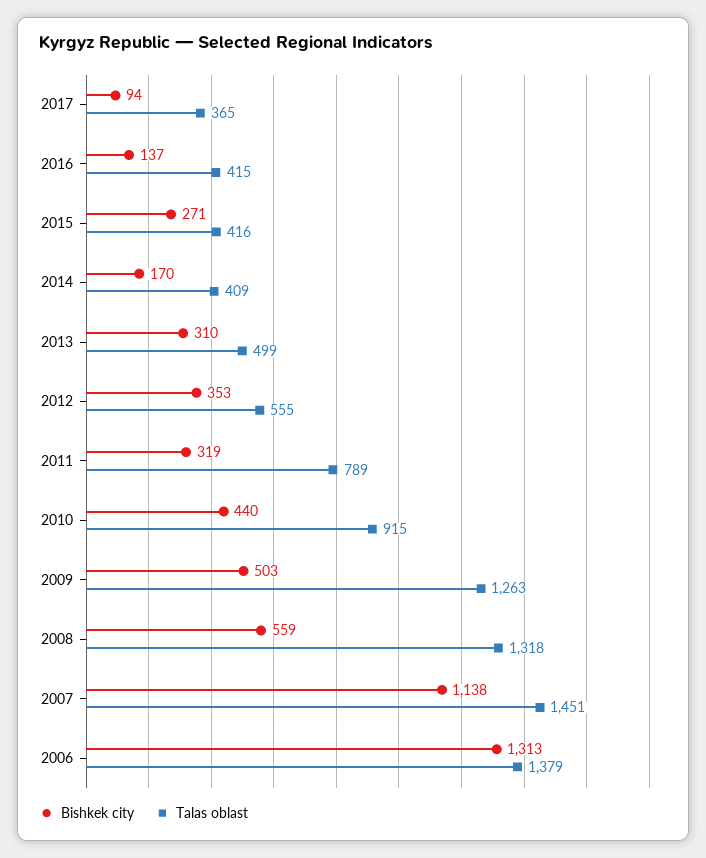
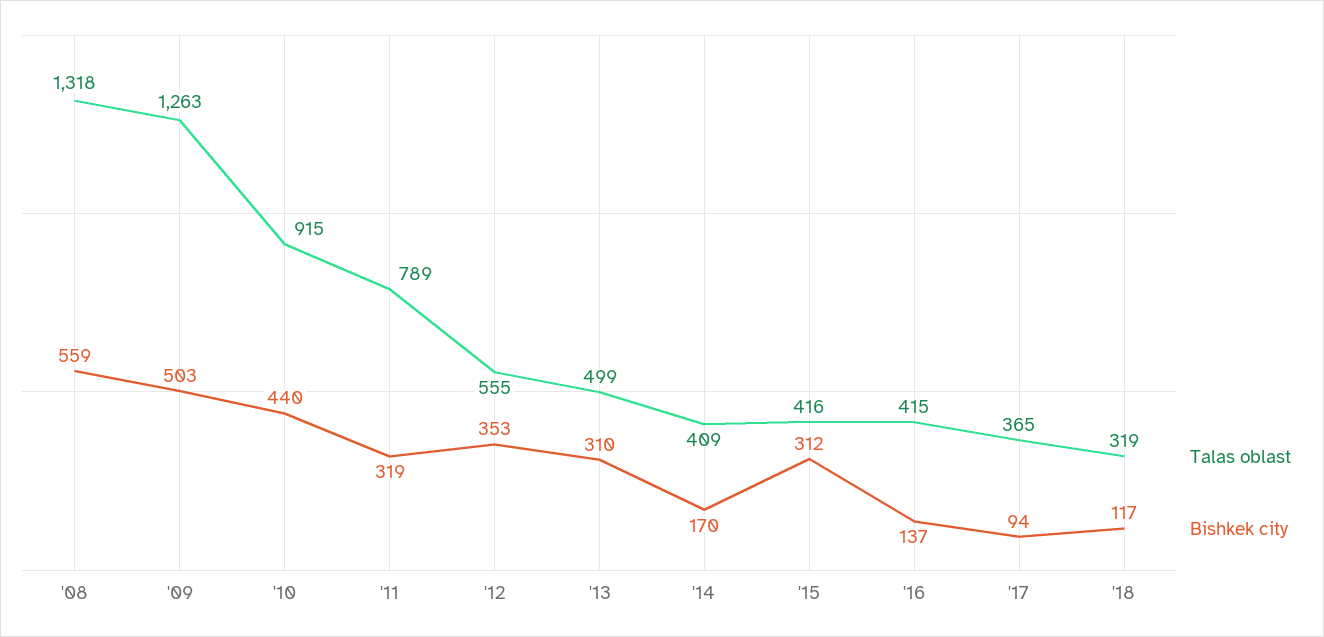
Bishkek city, 2015: 271 -> 312
Bishkek city, 2007: 1138 -> none
Talas oblast, 2007: 1451 -> none
Bishkek city, 2006: 1313 -> none
Talas oblast, 2006: 1379 -> none
Talas oblast, '18: none -> 319
Bishkek city, '18: none -> 117

